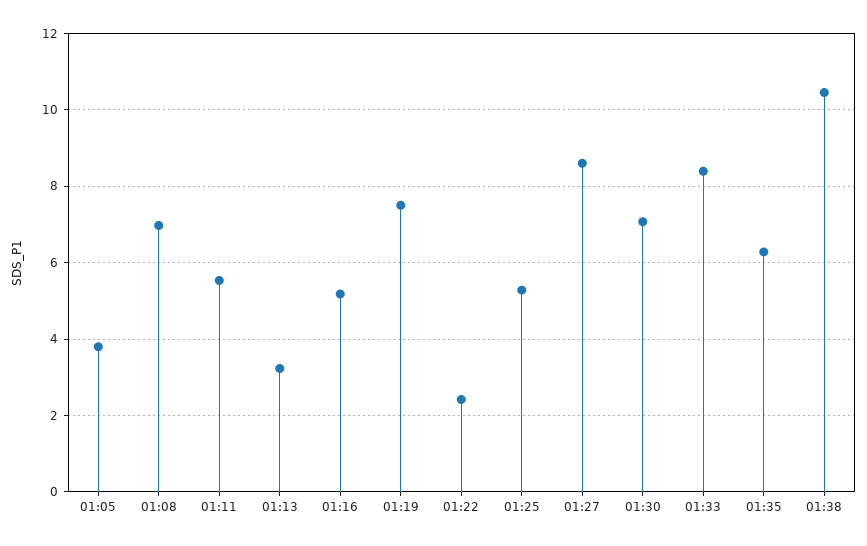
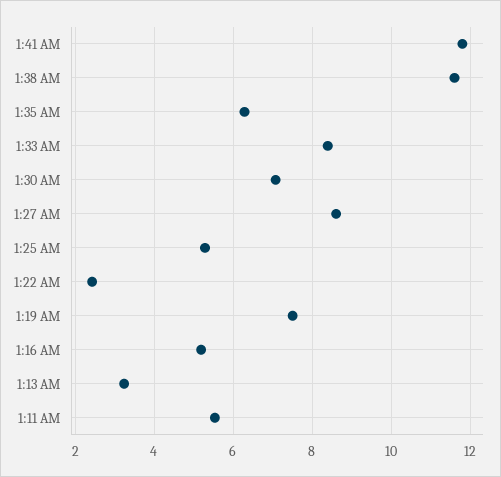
01:05: 3.8 -> none
01:08: 7 -> none
01:38: 10.4 -> 11.6
1:41 AM: none -> 11.8

